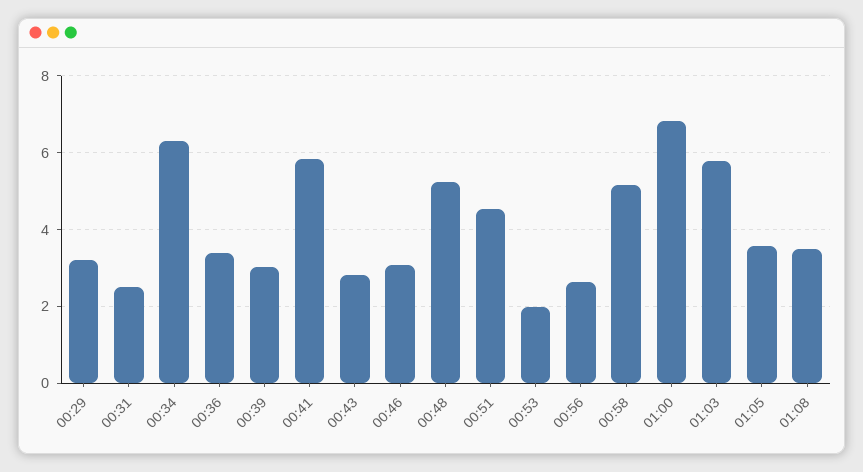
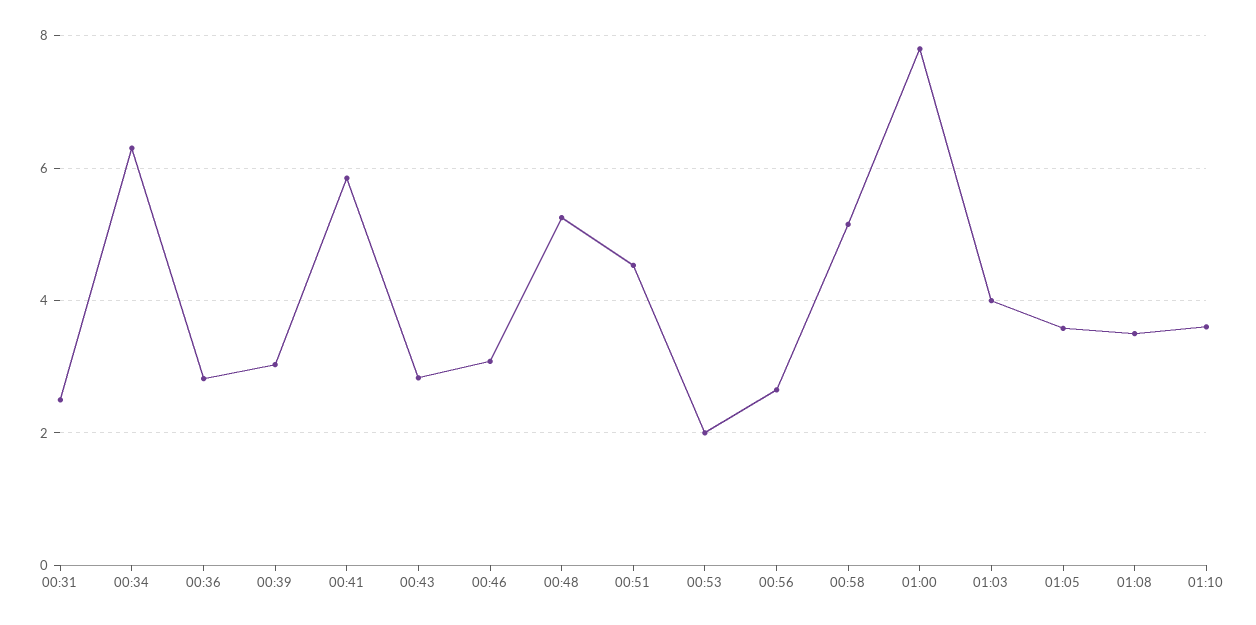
00:29: 3.2 -> none
00:36: 3.4 -> 2.8
01:00: 6.8 -> 7.8
01:03: 5.8 -> 4
01:10: none -> 3.6

